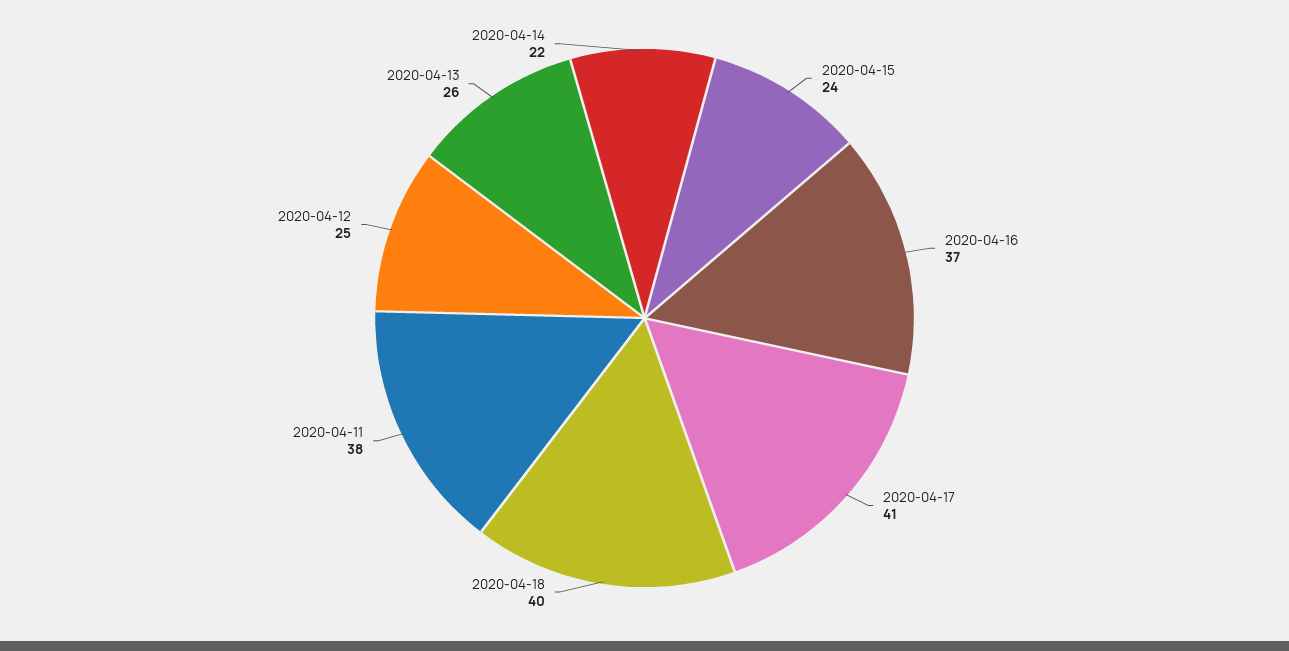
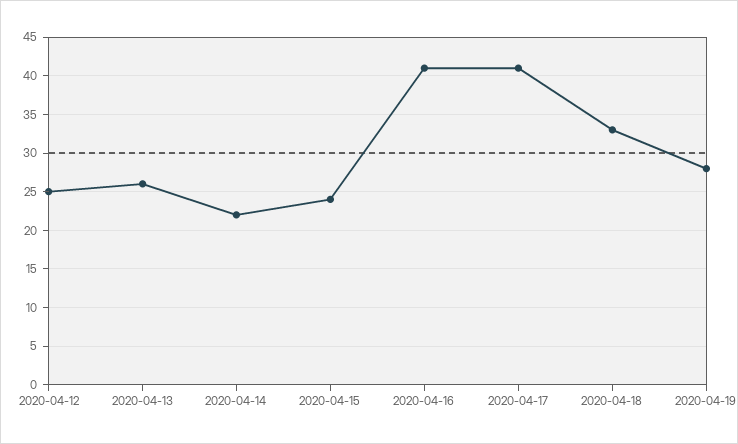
2020-04-16: 37 -> 41
2020-04-18: 40 -> 33
2020-04-11: 38 -> none
2020-04-19: none -> 28

